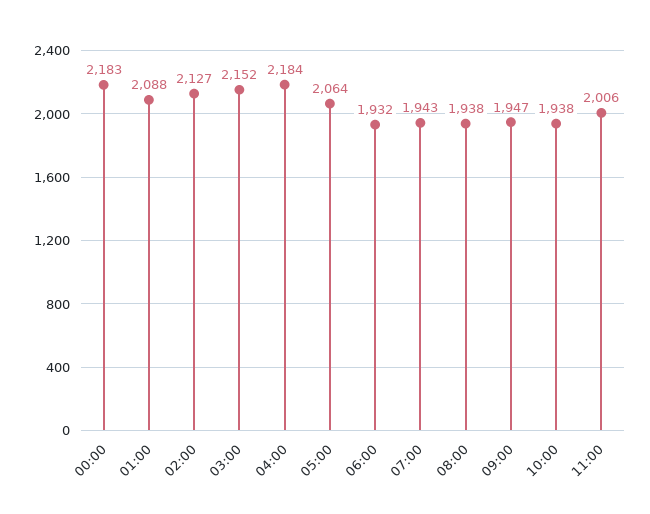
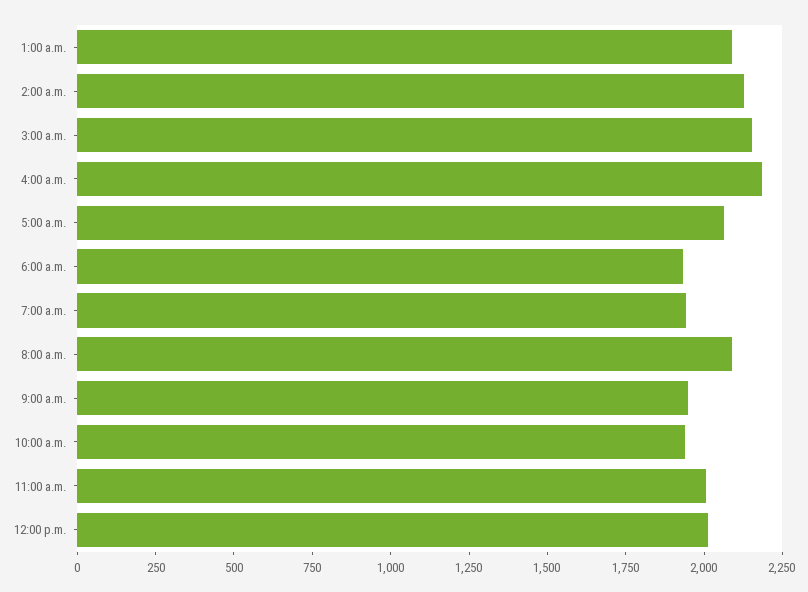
00:00: 2183 -> none
08:00: 1938 -> 2100
12:00 p.m.: none -> 2000

